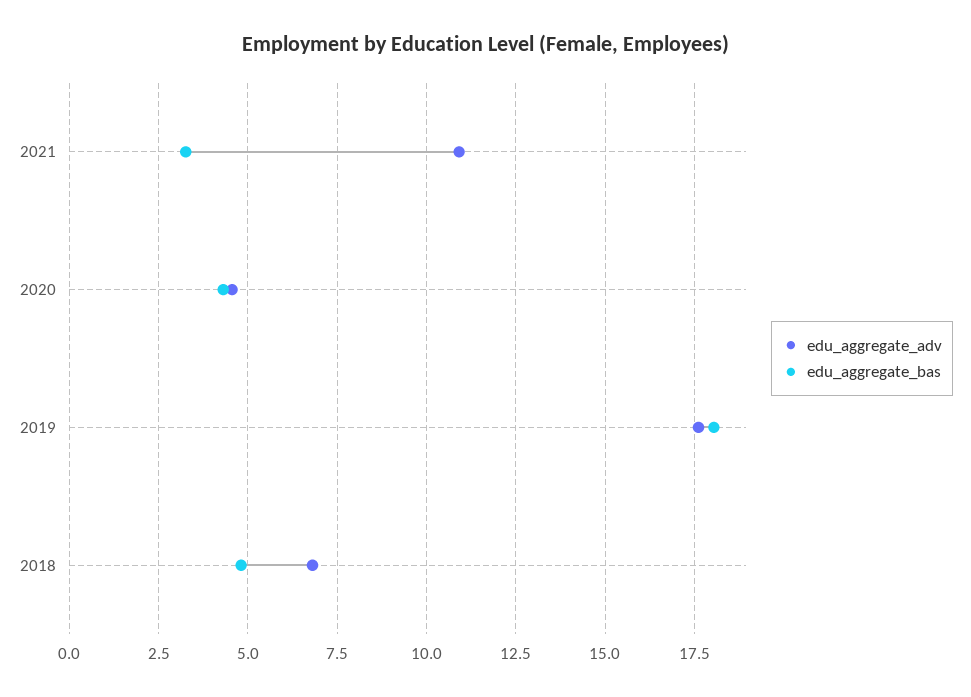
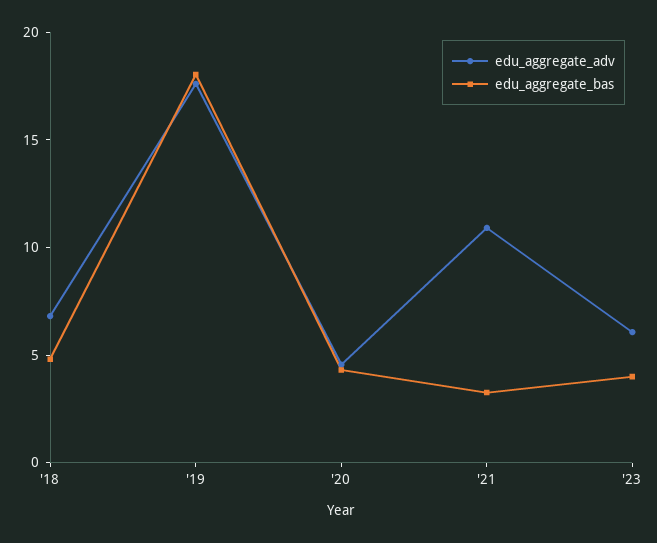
edu_aggregate_adv, '23: none -> 6
edu_aggregate_bas, '23: none -> 4

